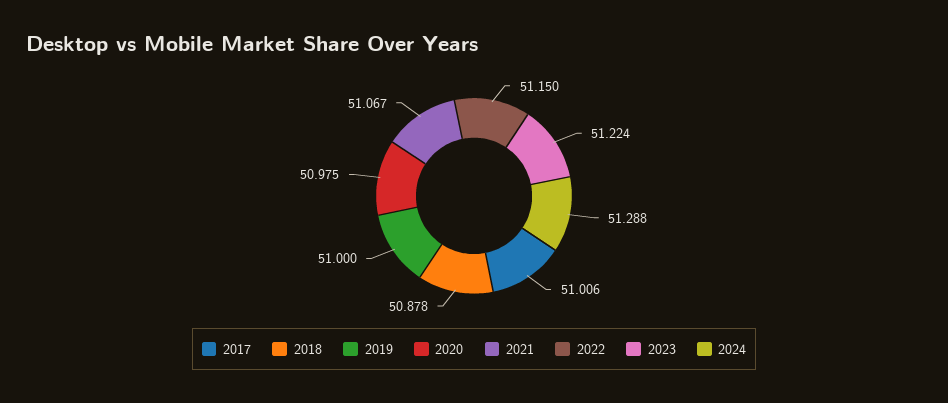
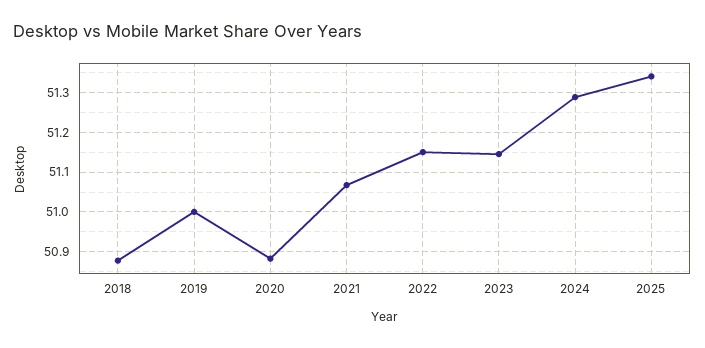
2017: 51.006 -> none
2020: 50.975 -> 50.88
2023: 51.224 -> 51.14
2025: none -> 51.34

